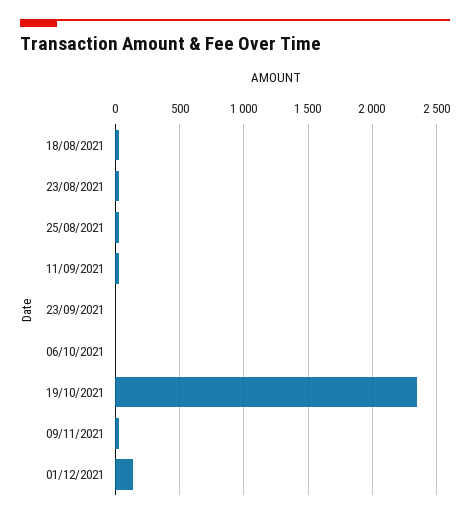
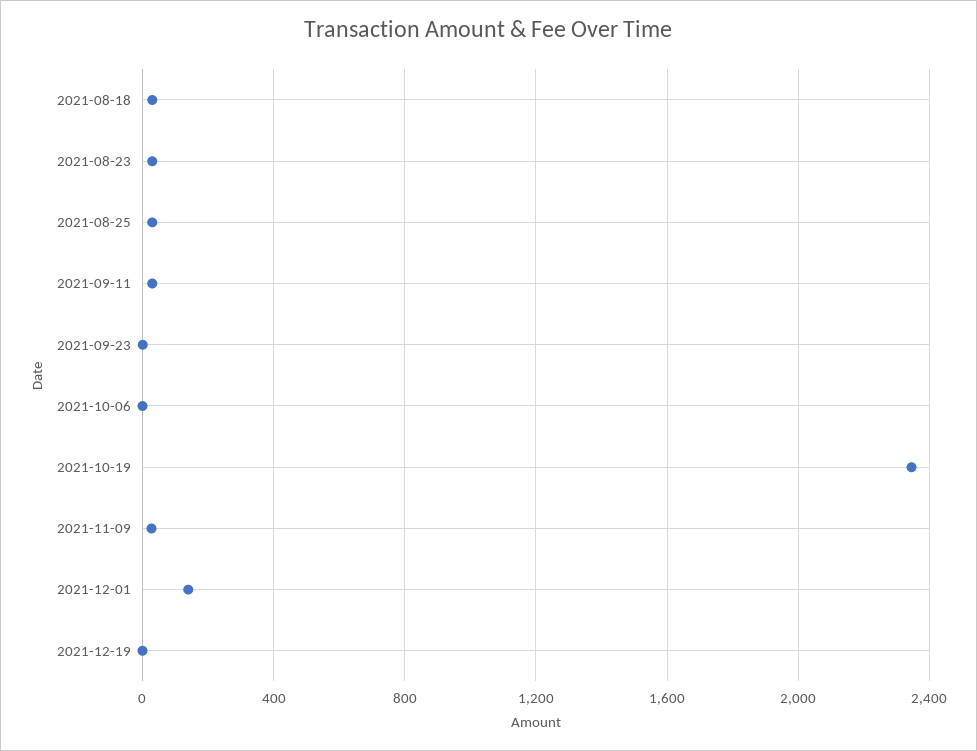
2021-12-19: none -> 0

